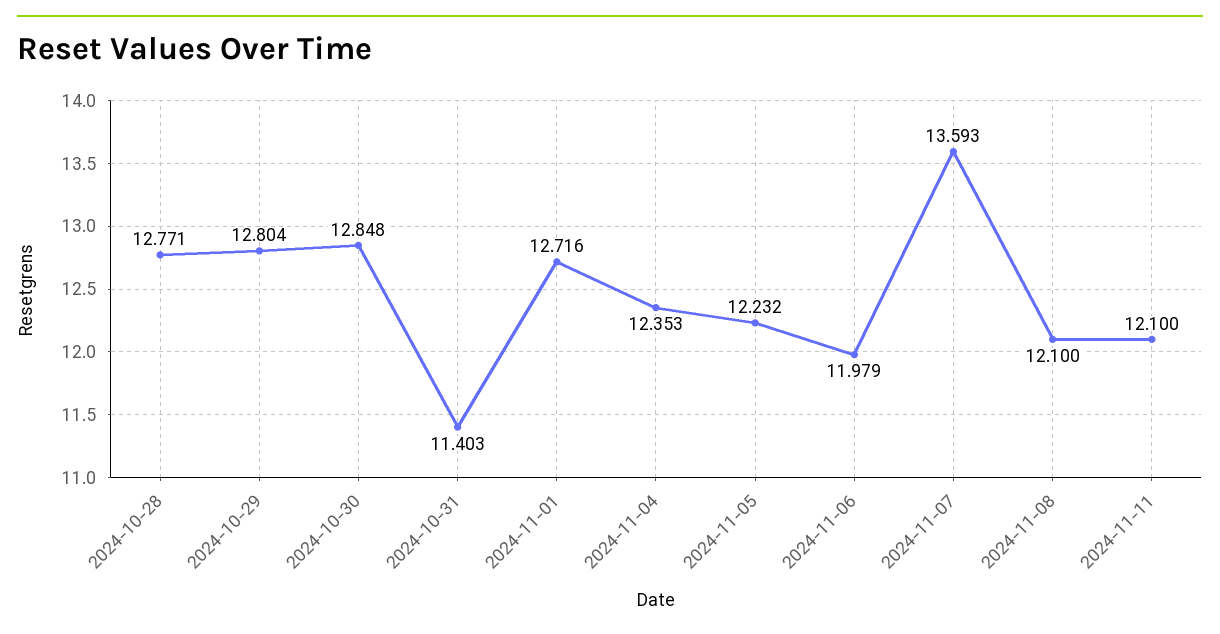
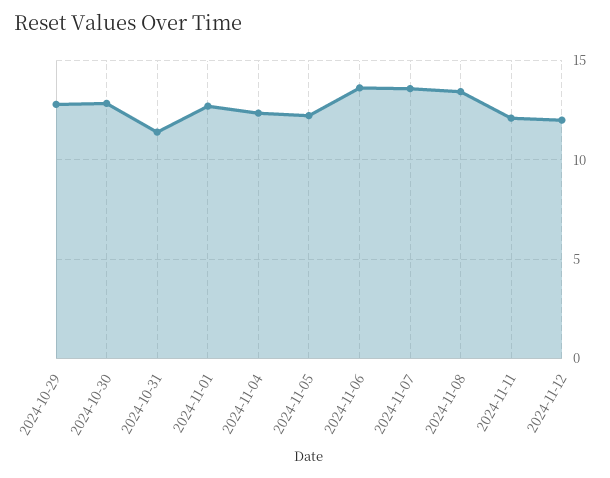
2024-10-28: 12.771 -> none
2024-11-06: 11.979 -> 13.5
2024-11-08: 12.1 -> 13.5
2024-11-12: none -> 12

